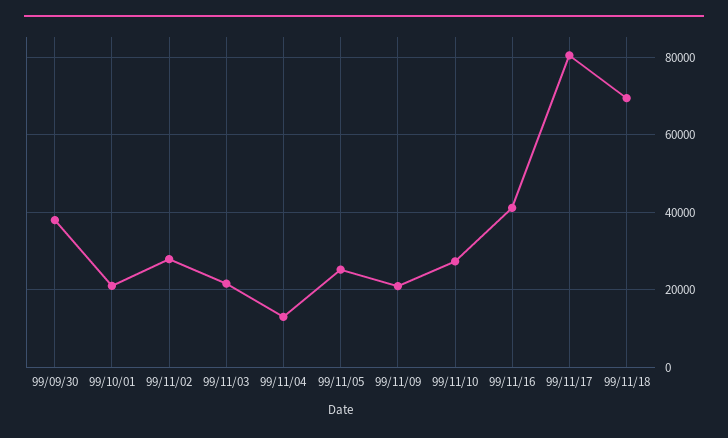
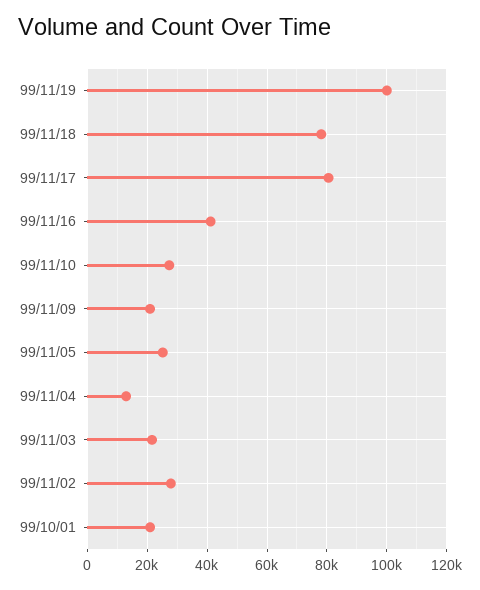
99/09/30: 38000 -> none
99/11/18: 70000 -> 77500
99/11/19: none -> 100000

